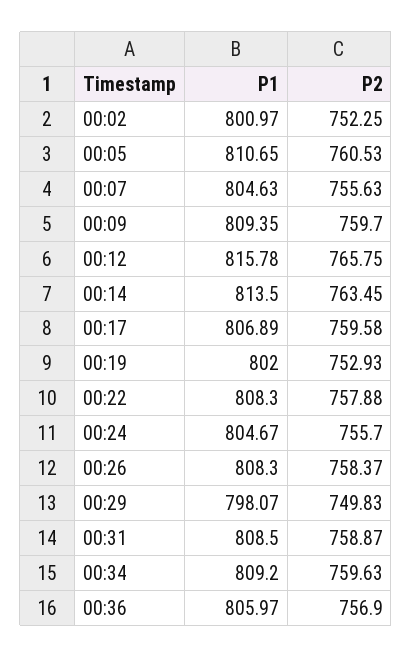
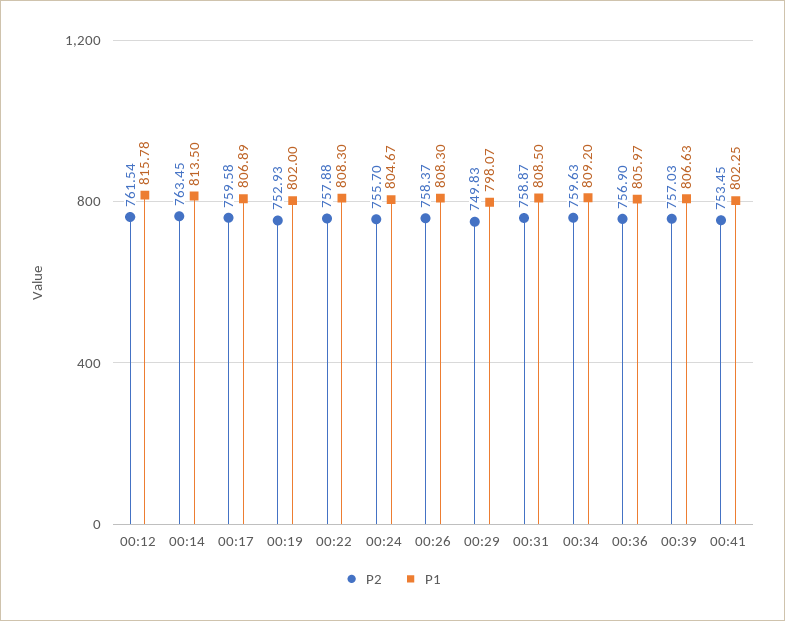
P1, 00:02: 800.97 -> none
P2, 00:02: 752.25 -> none
P1, 00:05: 810.65 -> none
P2, 00:05: 760.53 -> none
P1, 00:07: 804.63 -> none
P2, 00:07: 755.63 -> none
P1, 00:09: 809.35 -> none
P2, 00:09: 759.7 -> none
P2, 00:12: 765.75 -> 761.54
P2, 00:39: none -> 757.03
P1, 00:39: none -> 806.63
P2, 00:41: none -> 753.45
P1, 00:41: none -> 802.25

